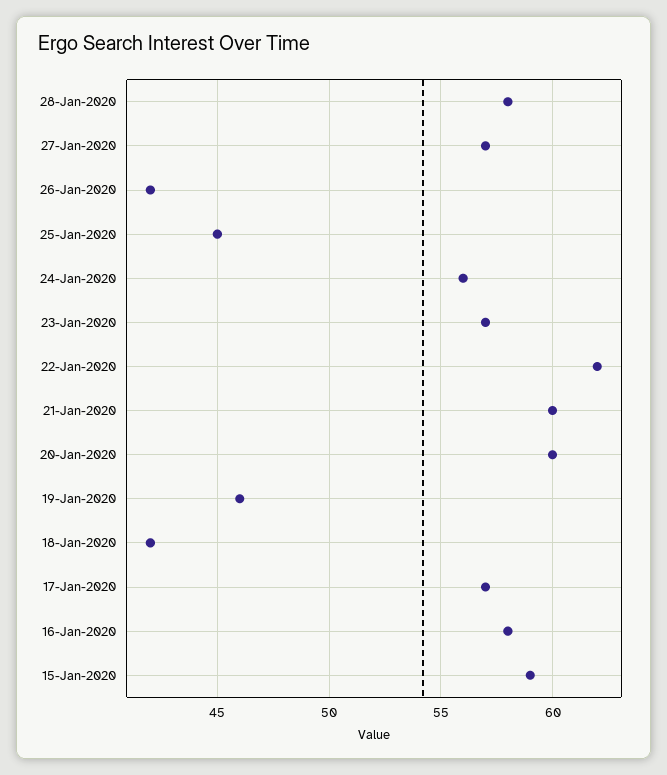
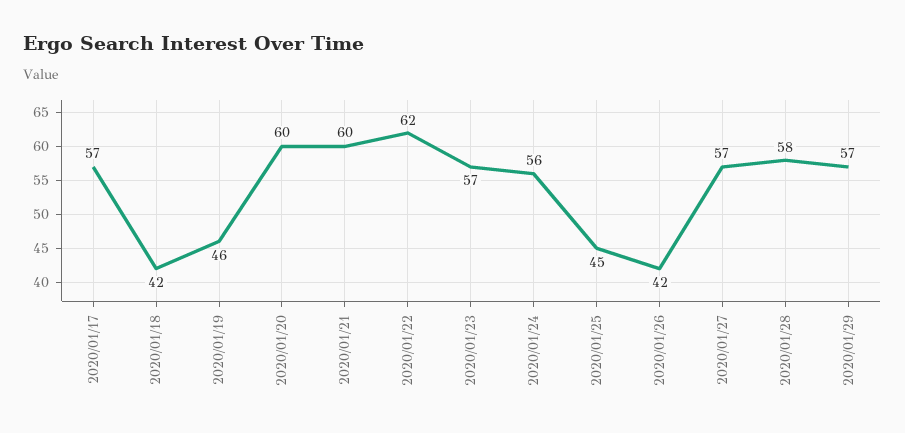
16-Jan-2020: 58 -> none
15-Jan-2020: 59 -> none
2020/01/29: none -> 57

